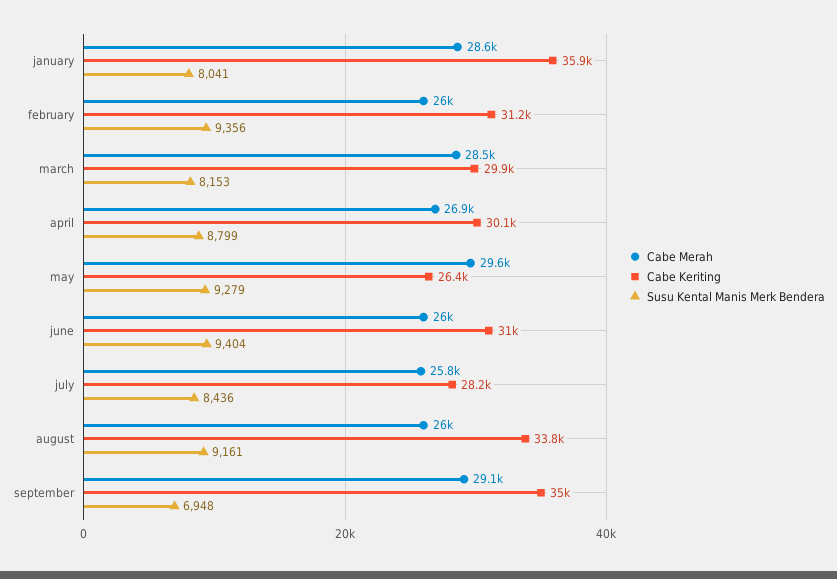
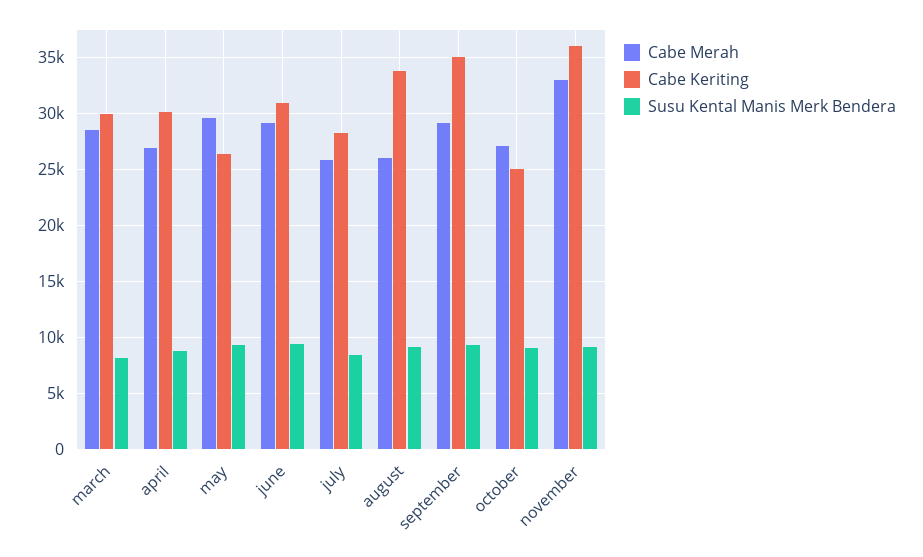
Cabe Merah, january: 28600 -> none
Cabe Keriting, january: 35900 -> none
Susu Kental Manis Merk Bendera, january: 8041 -> none
Cabe Merah, february: 26000 -> none
Cabe Keriting, february: 31200 -> none
Susu Kental Manis Merk Bendera, february: 9356 -> none
Cabe Merah, june: 26000 -> 29000
Susu Kental Manis Merk Bendera, september: 6948 -> 9000
Cabe Merah, october: none -> 27000
Cabe Keriting, october: none -> 25000
Susu Kental Manis Merk Bendera, october: none -> 9000
Cabe Merah, november: none -> 33000
Cabe Keriting, november: none -> 36000
Susu Kental Manis Merk Bendera, november: none -> 9000

